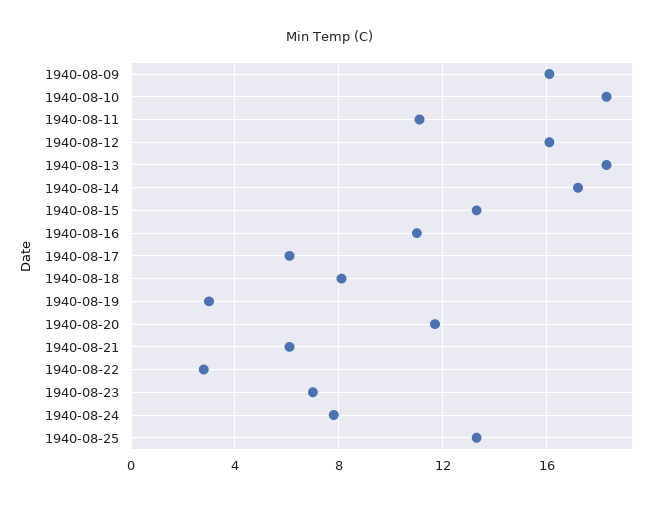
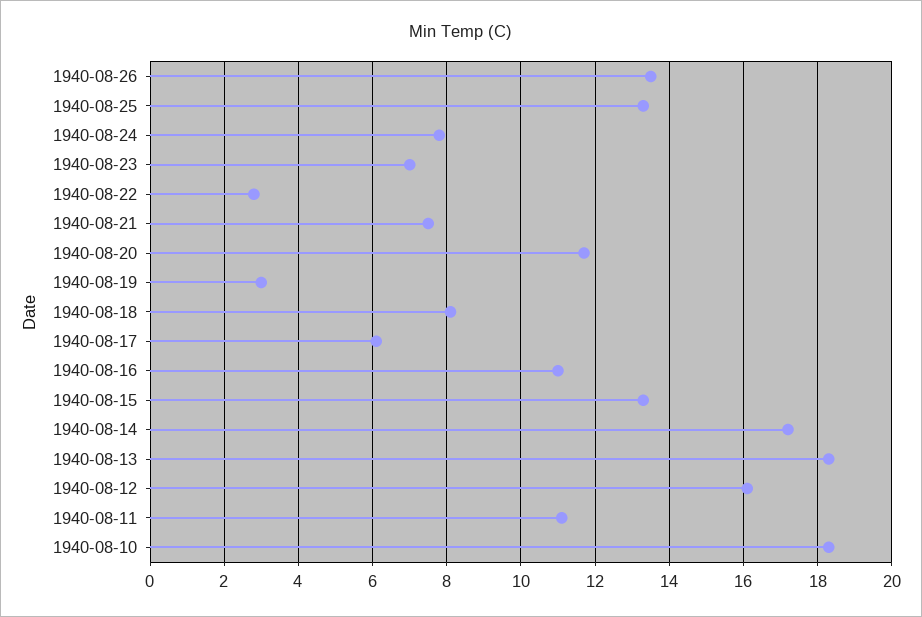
1940-08-09: 16 -> none
1940-08-21: 6 -> 7.5
1940-08-26: none -> 13.5

